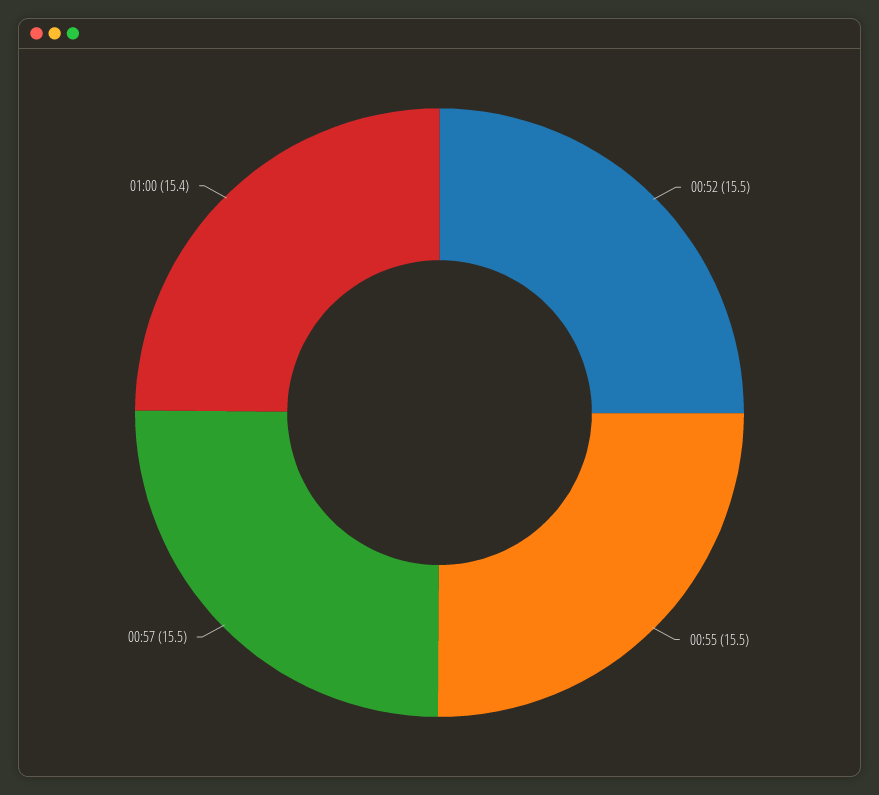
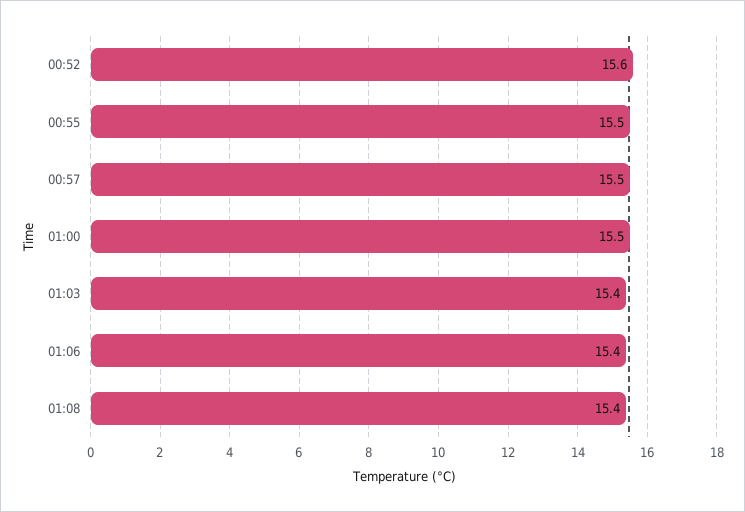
00:52: 15.5 -> 15.6
01:00: 15.4 -> 15.5
01:03: none -> 15.4
01:06: none -> 15.4
01:08: none -> 15.4

